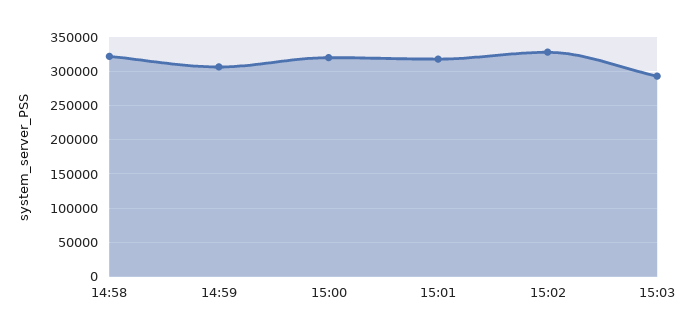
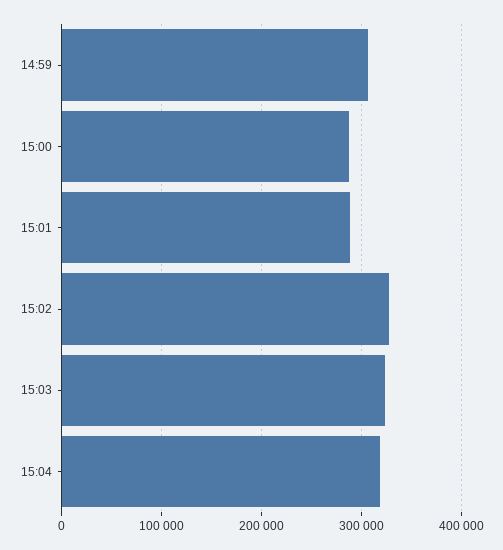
14:58: 320000 -> none
15:00: 320000 -> 290000
15:01: 320000 -> 290000
15:03: 290000 -> 320000
15:04: none -> 320000

